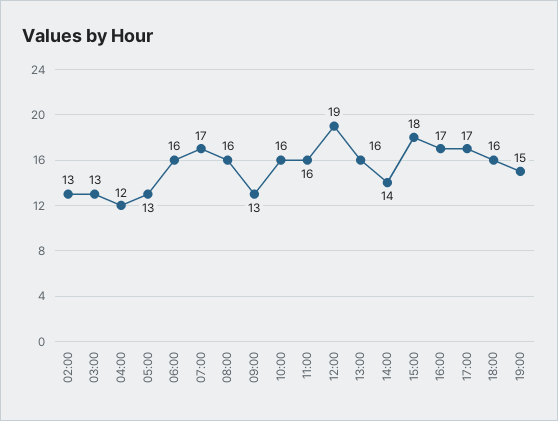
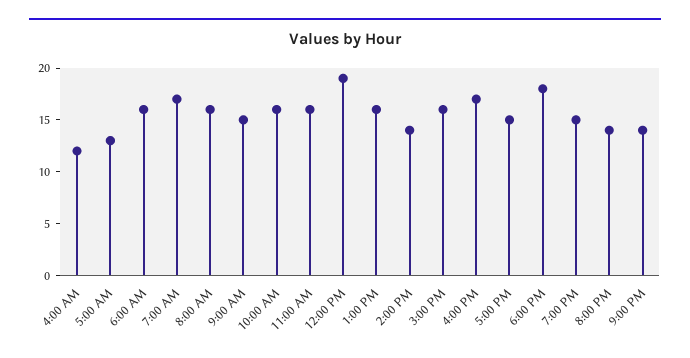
02:00: 13 -> none
03:00: 13 -> none
09:00: 13 -> 15
15:00: 18 -> 16
17:00: 17 -> 15
18:00: 16 -> 18
8:00 PM: none -> 14
9:00 PM: none -> 14

